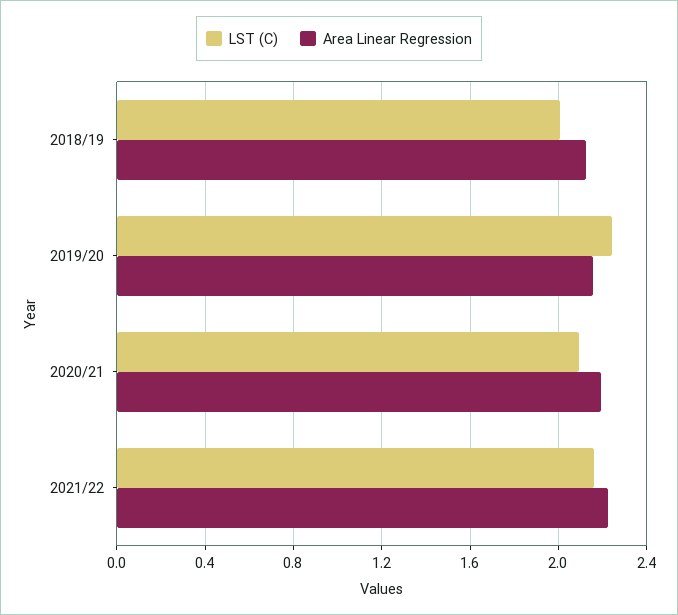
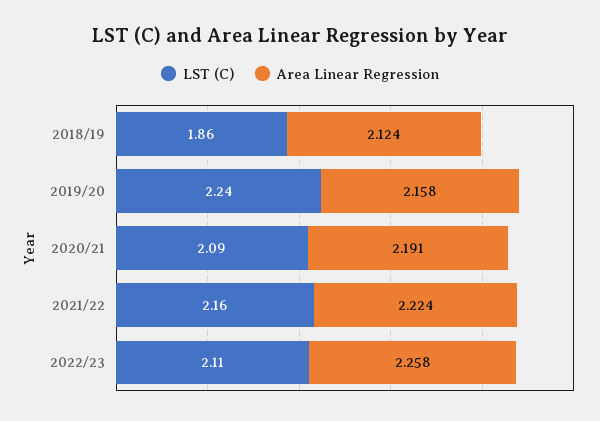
LST (C), 2018/19: 2 -> 1.86
LST (C), 2022/23: none -> 2.11
Area Linear Regression, 2022/23: none -> 2.258

